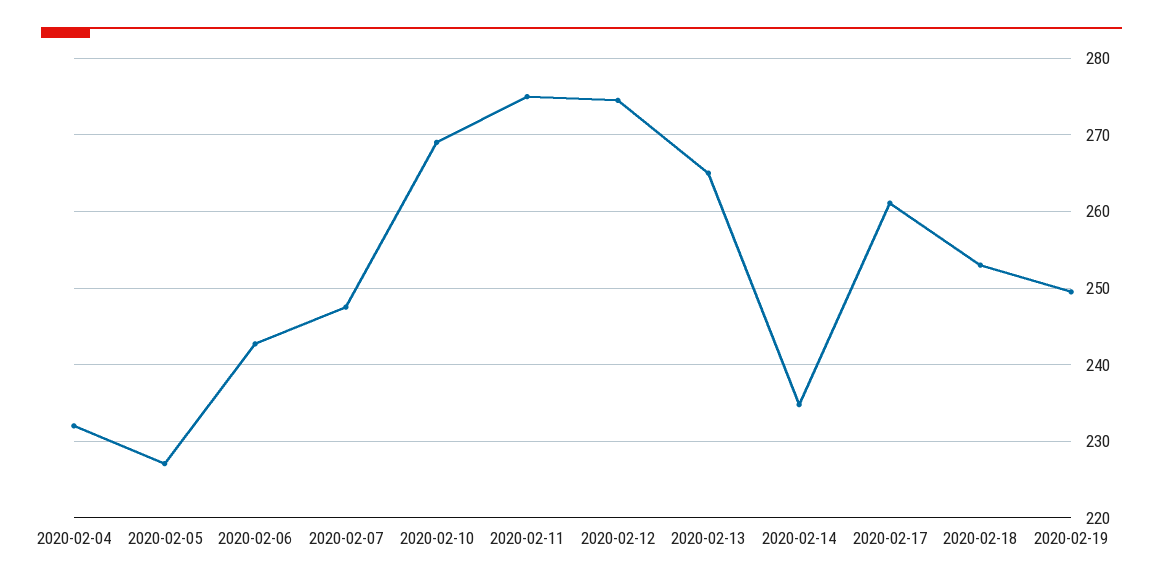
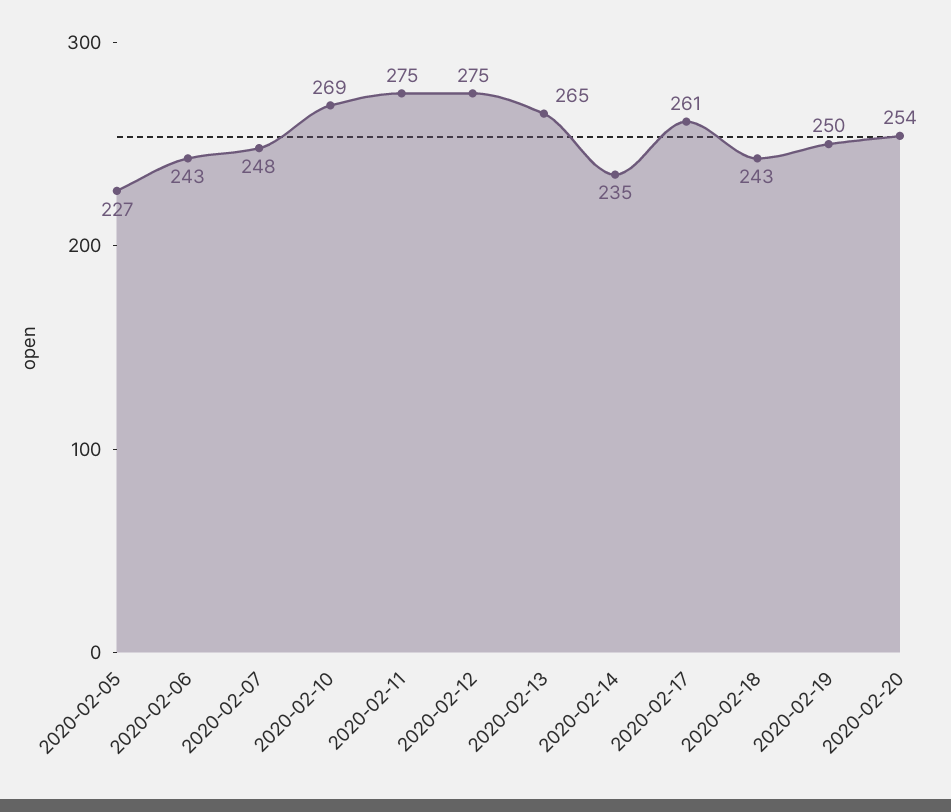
2020-02-04: 232 -> none
2020-02-18: 253 -> 243
2020-02-20: none -> 254

